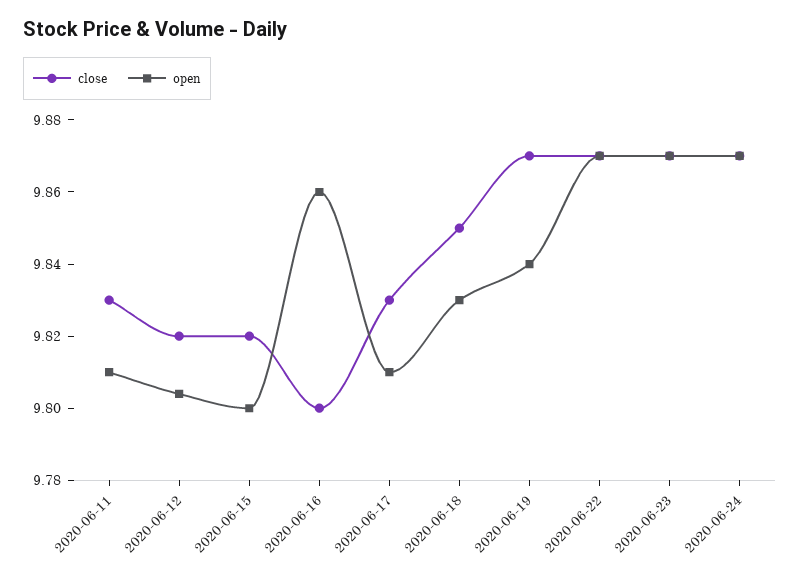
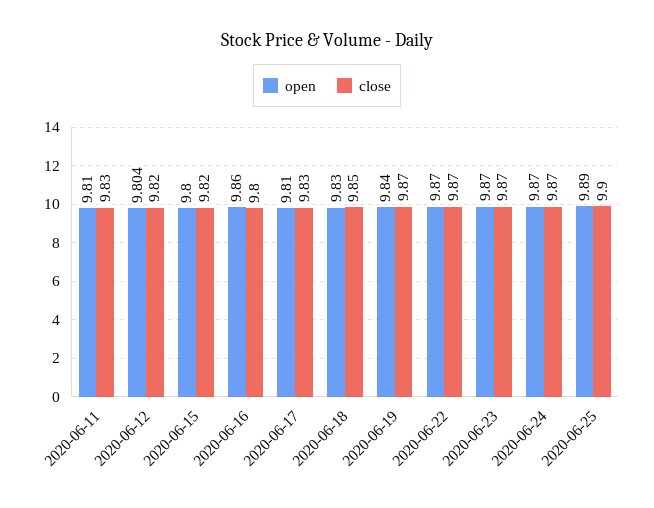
open, 2020-06-25: none -> 9.89
close, 2020-06-25: none -> 9.9

